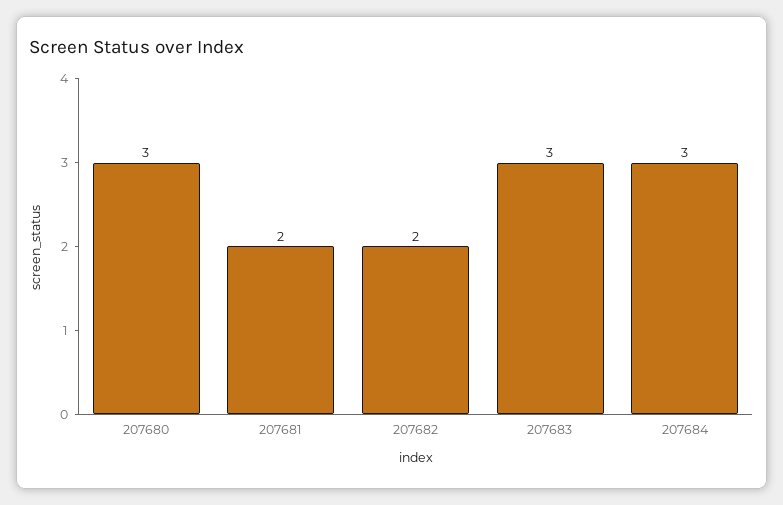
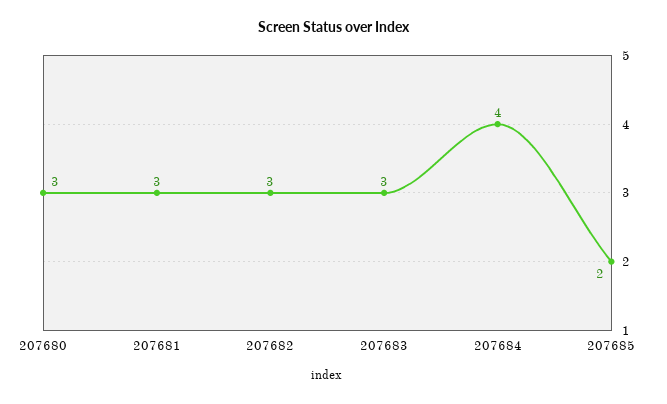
207681: 2 -> 3
207682: 2 -> 3
207684: 3 -> 4
207685: none -> 2

